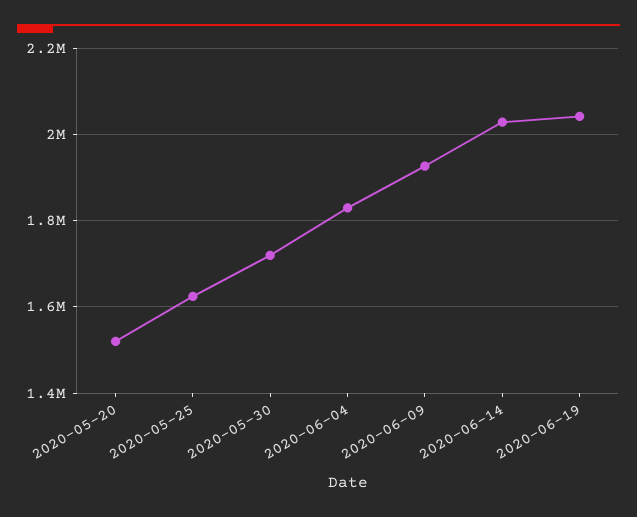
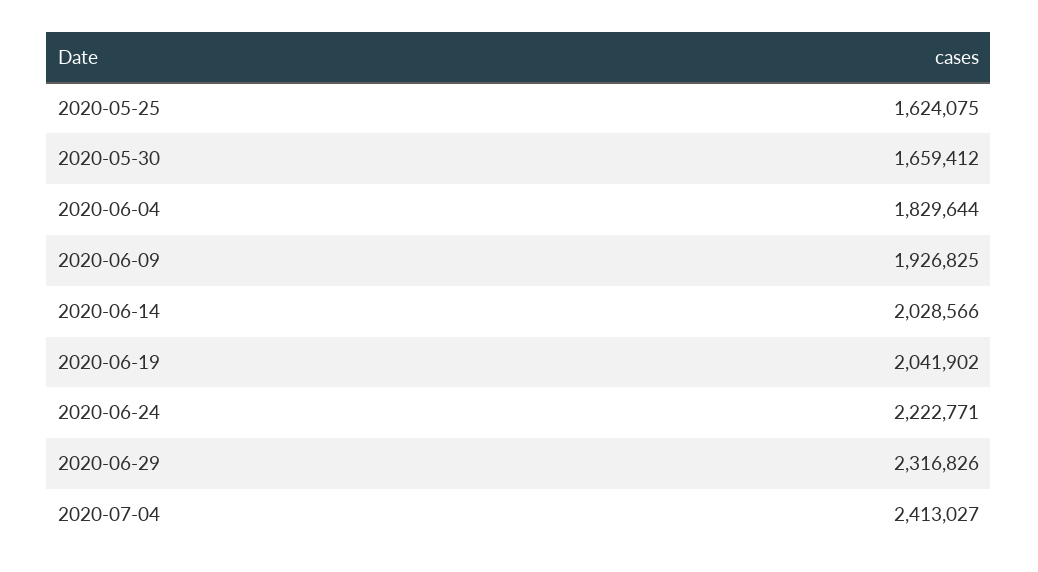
2020-05-20: 1520000 -> none
2020-05-30: 1720000 -> 1659412
2020-06-24: none -> 2222771
2020-06-29: none -> 2316826
2020-07-04: none -> 2413027

